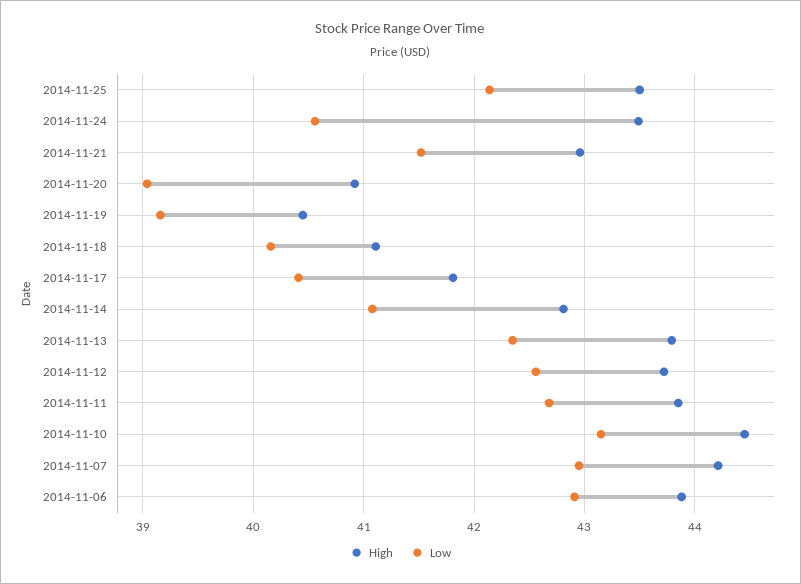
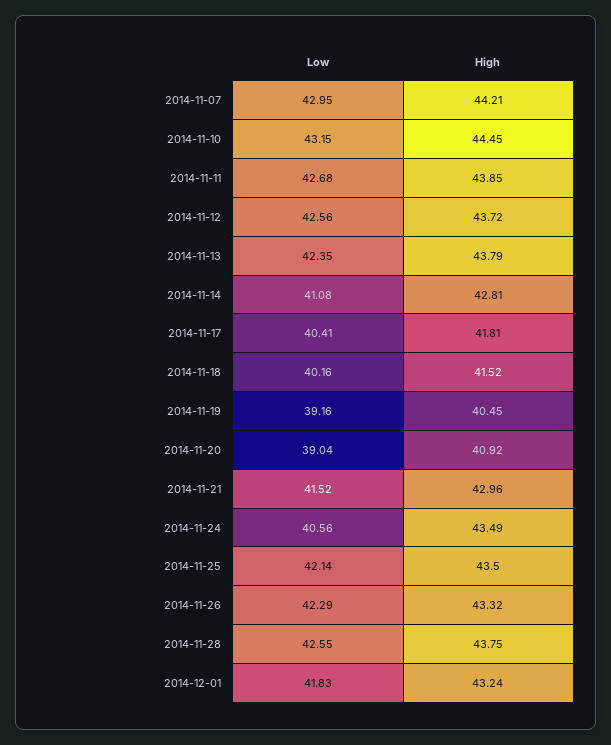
High, 2014-11-18: 41.1 -> 41.52
High, 2014-11-06: 43.9 -> none
Low, 2014-11-06: 42.9 -> none
Low, 2014-11-26: none -> 42.29
High, 2014-11-26: none -> 43.32
Low, 2014-11-28: none -> 42.55
High, 2014-11-28: none -> 43.75
Low, 2014-12-01: none -> 41.83
High, 2014-12-01: none -> 43.24

